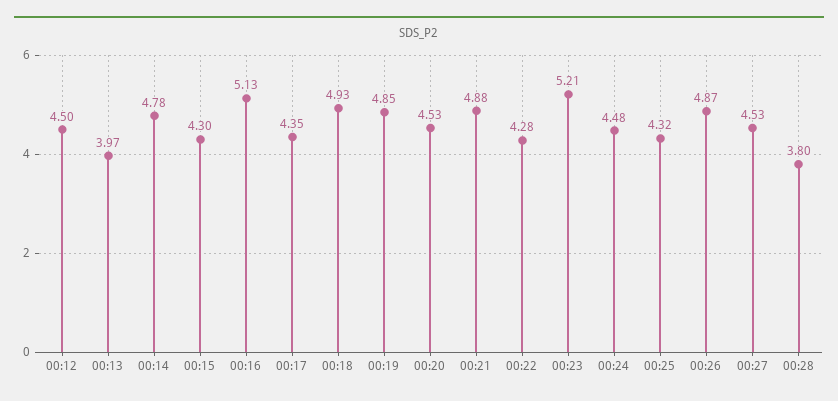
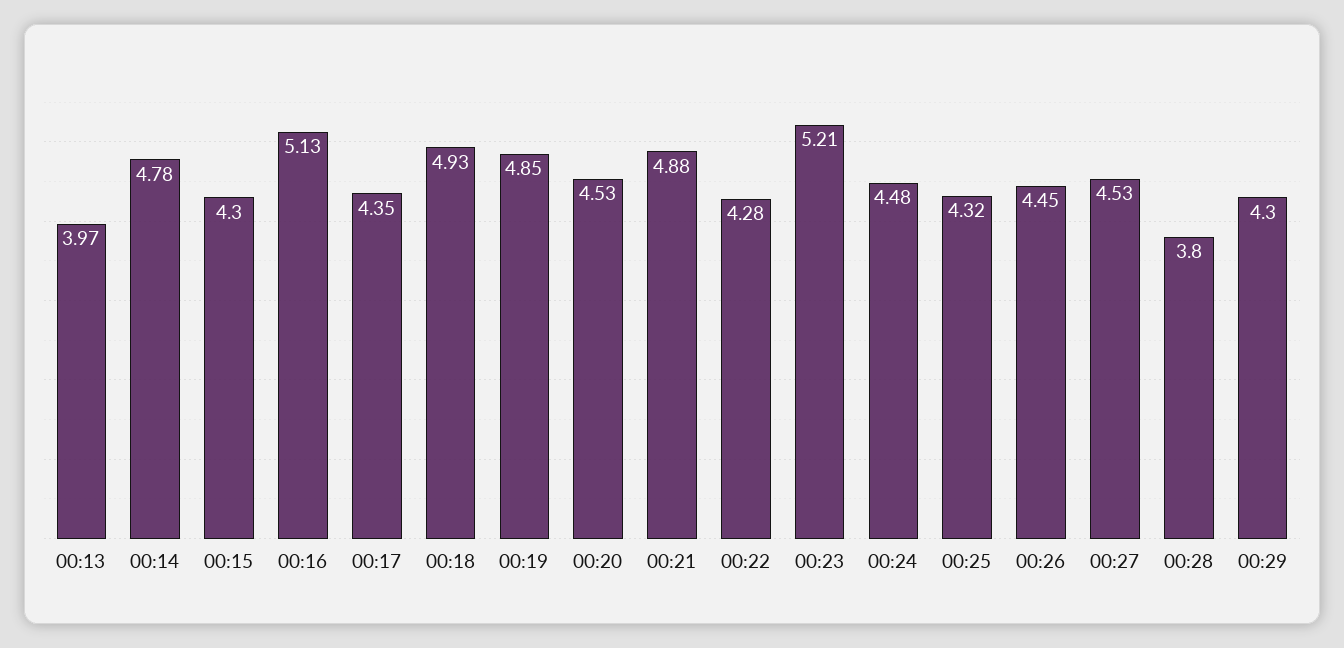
00:12: 4.5 -> none
00:26: 4.87 -> 4.45
00:29: none -> 4.3

